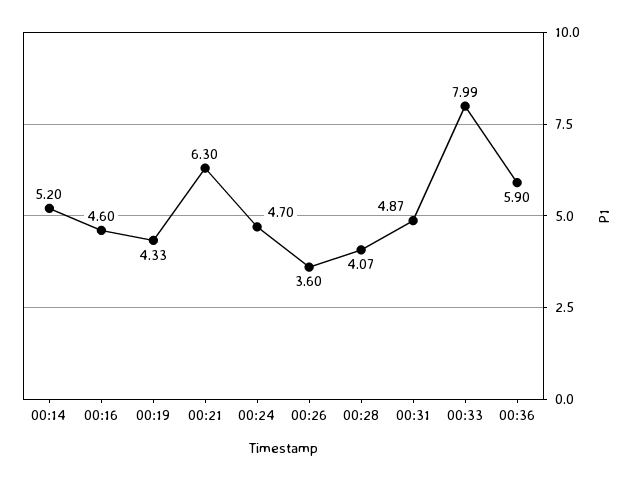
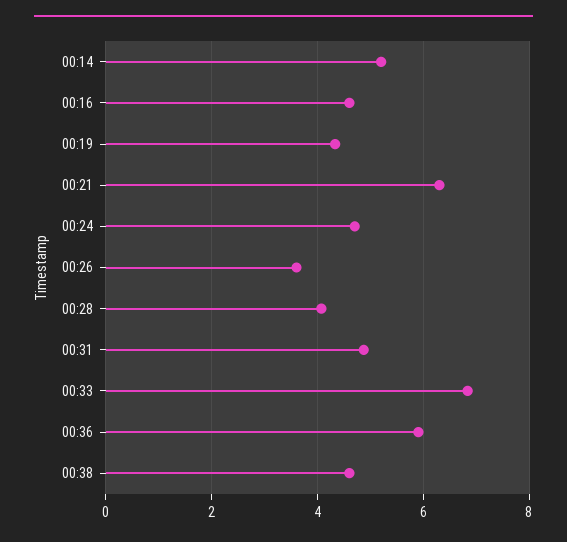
00:33: 7.99 -> 6.8
00:38: none -> 4.6

